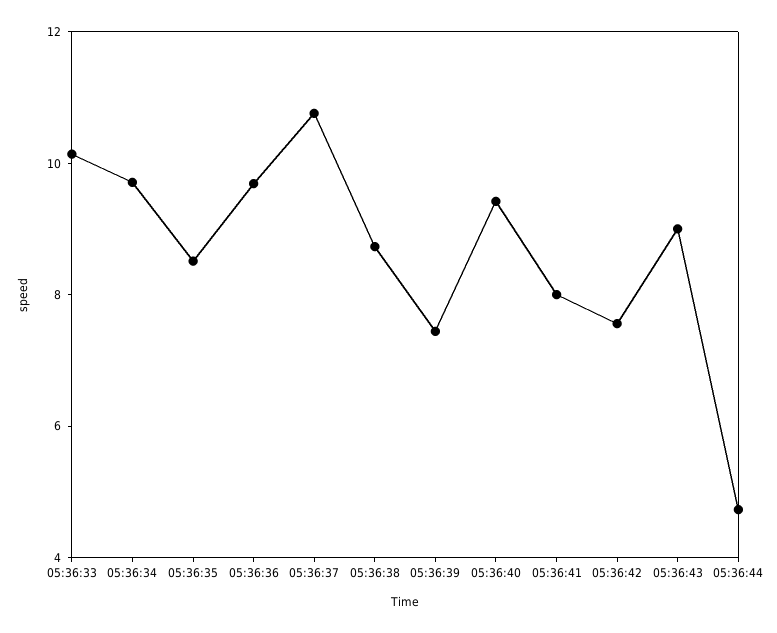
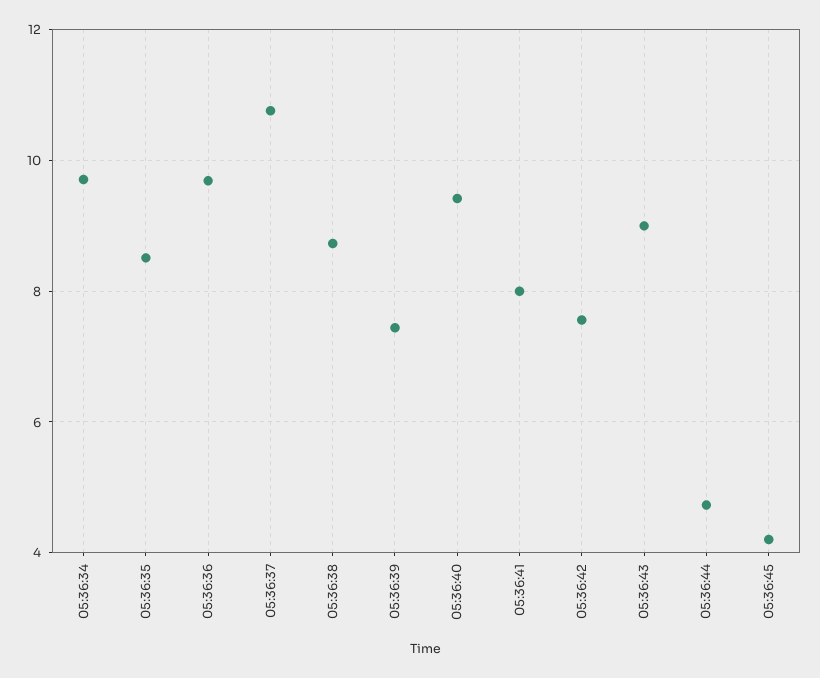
05:36:33: 10 -> none
05:36:45: none -> 4.2

